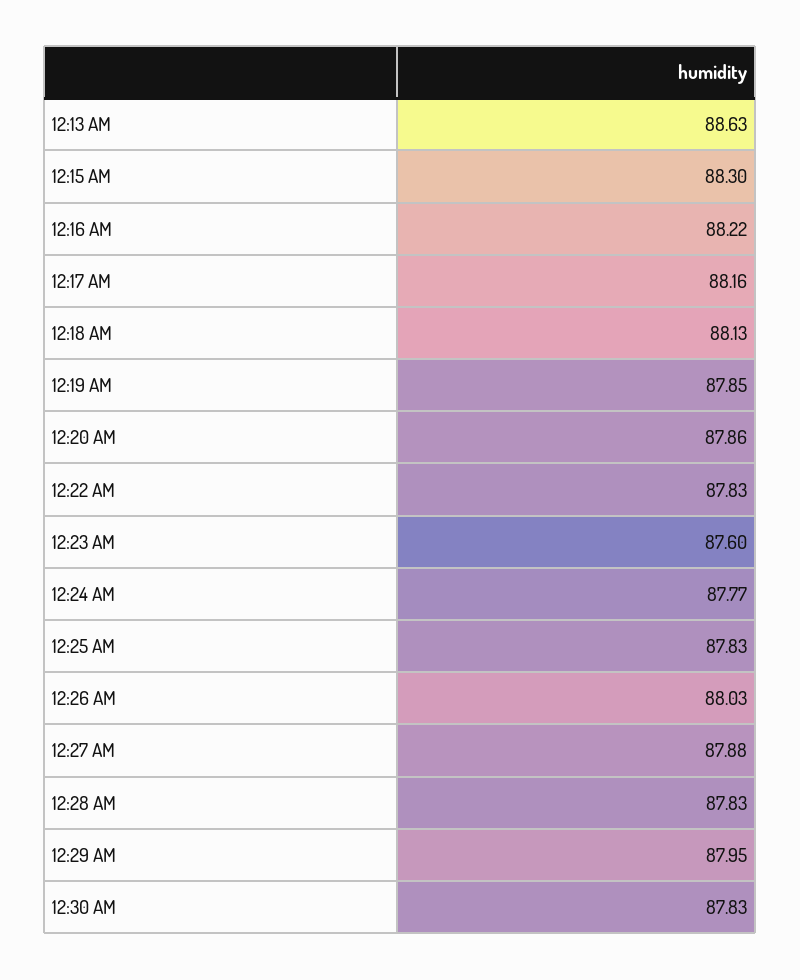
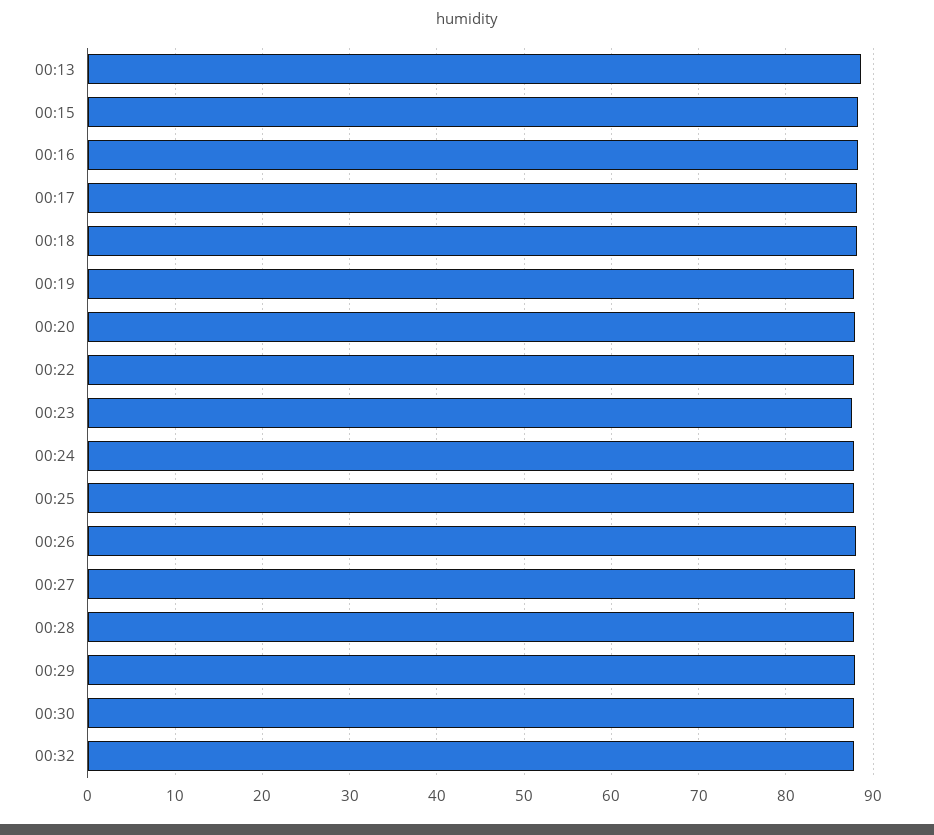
00:32: none -> 88

